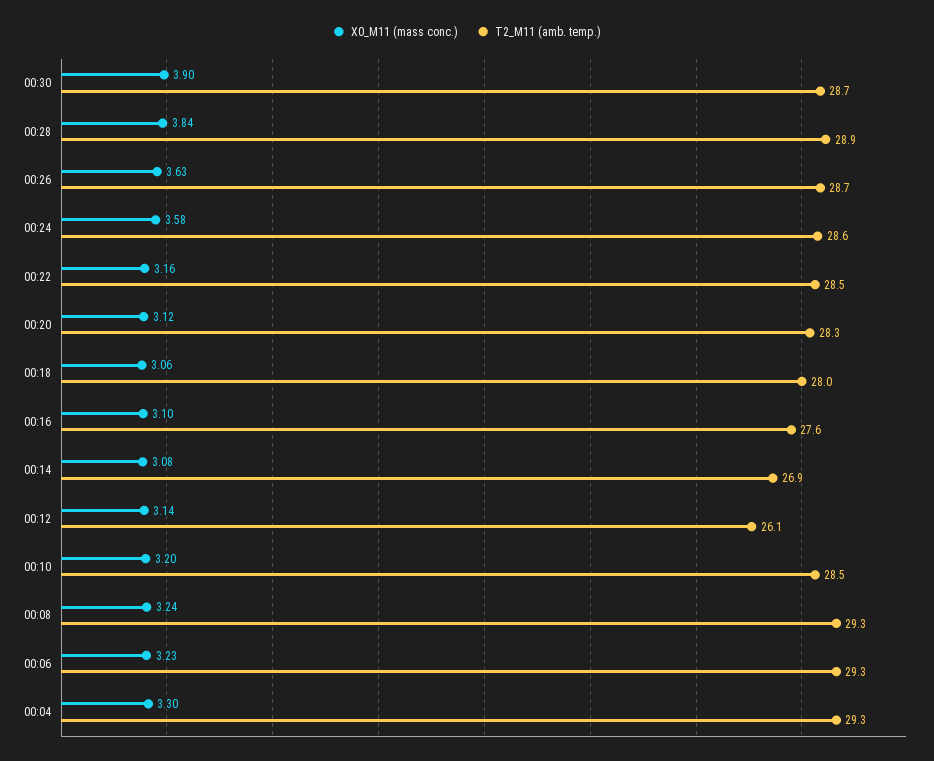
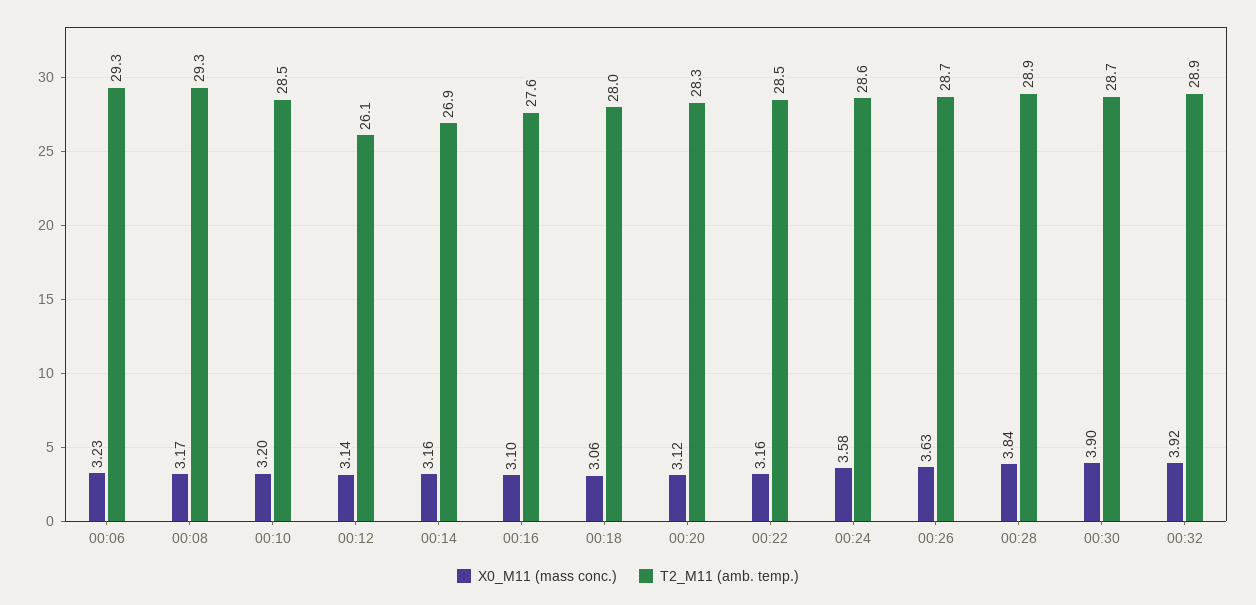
X0_M11 (mass conc.), 00:14: 3.08 -> 3.16
X0_M11 (mass conc.), 00:08: 3.24 -> 3.17
X0_M11 (mass conc.), 00:04: 3.3 -> none
T2_M11 (amb. temp.), 00:04: 29.3 -> none
X0_M11 (mass conc.), 00:32: none -> 3.92
T2_M11 (amb. temp.), 00:32: none -> 28.9

